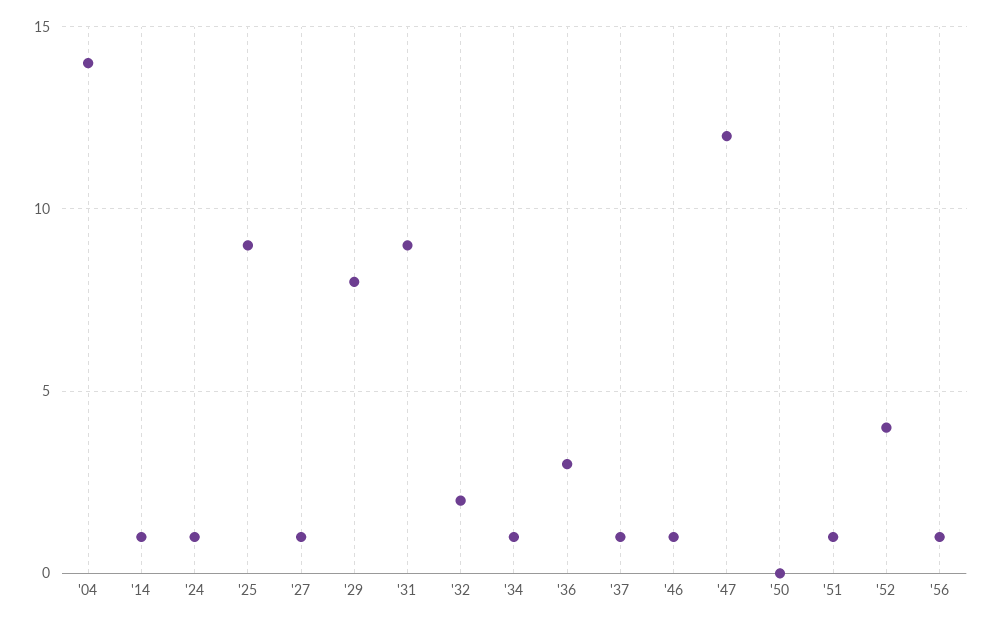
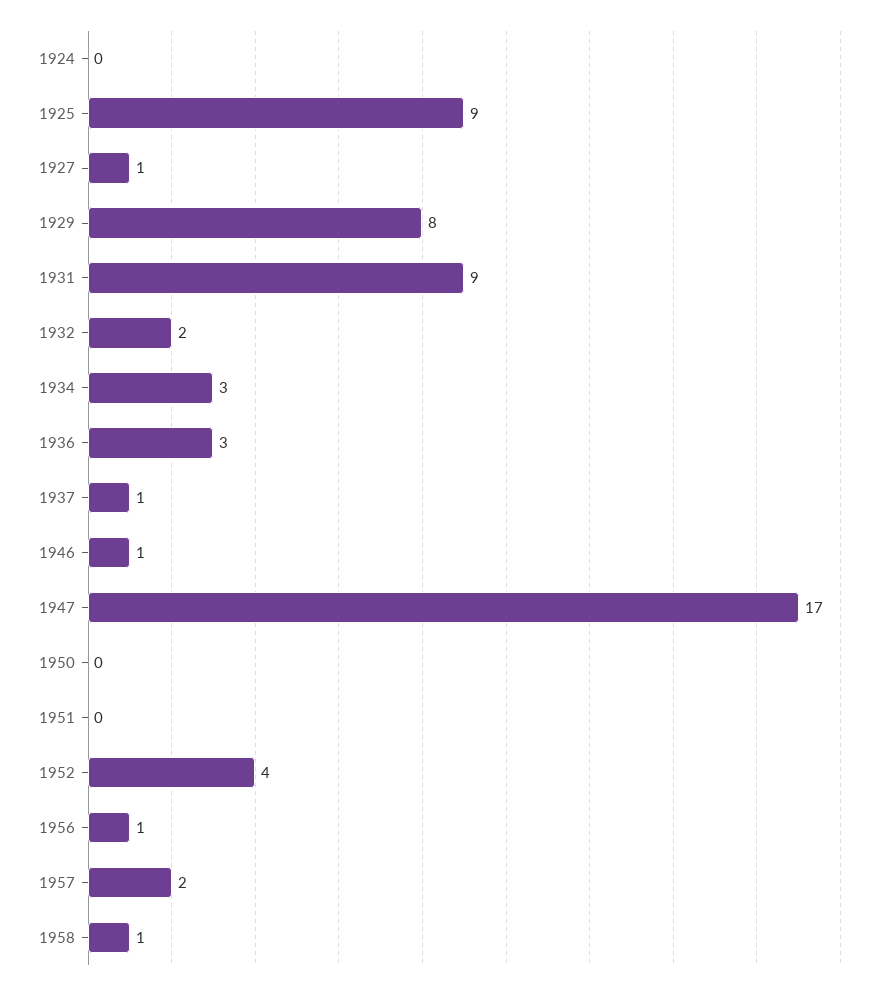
'04: 14 -> none
'14: 1 -> none
'24: 1 -> 0
'34: 1 -> 3
'47: 12 -> 17
'51: 1 -> 0
1957: none -> 2
1958: none -> 1

